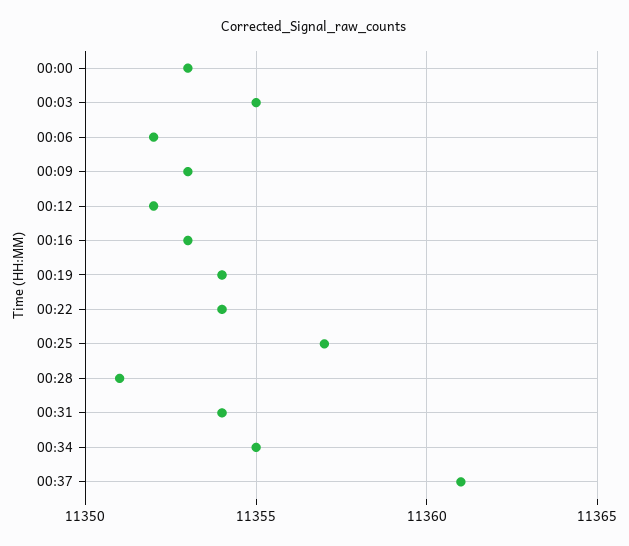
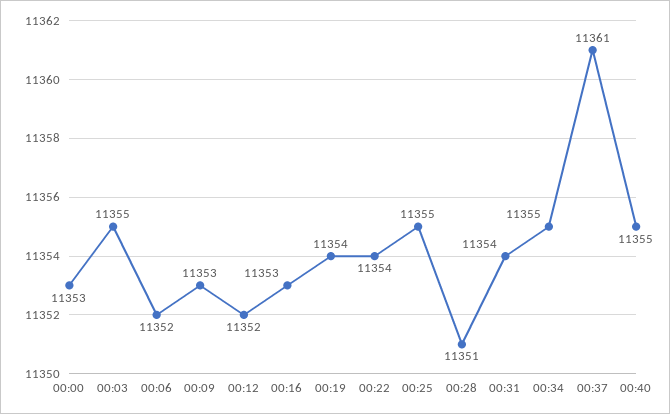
00:25: 11357 -> 11355
00:40: none -> 11355

